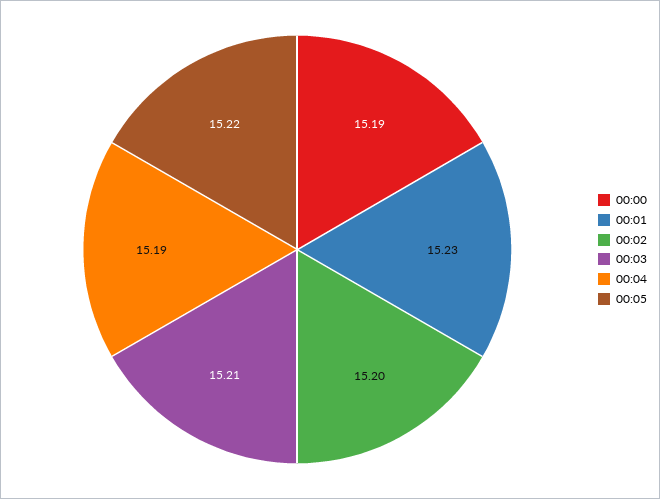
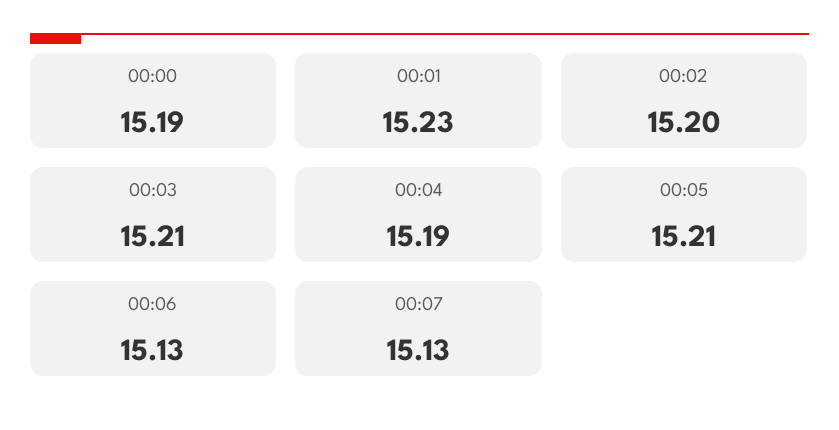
00:05: 15.22 -> 15.21
00:06: none -> 15.13
00:07: none -> 15.13

